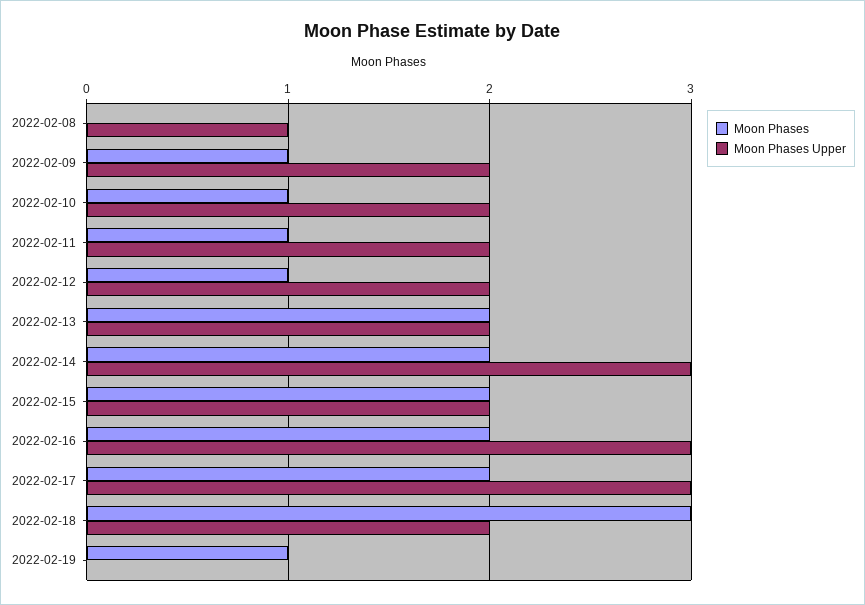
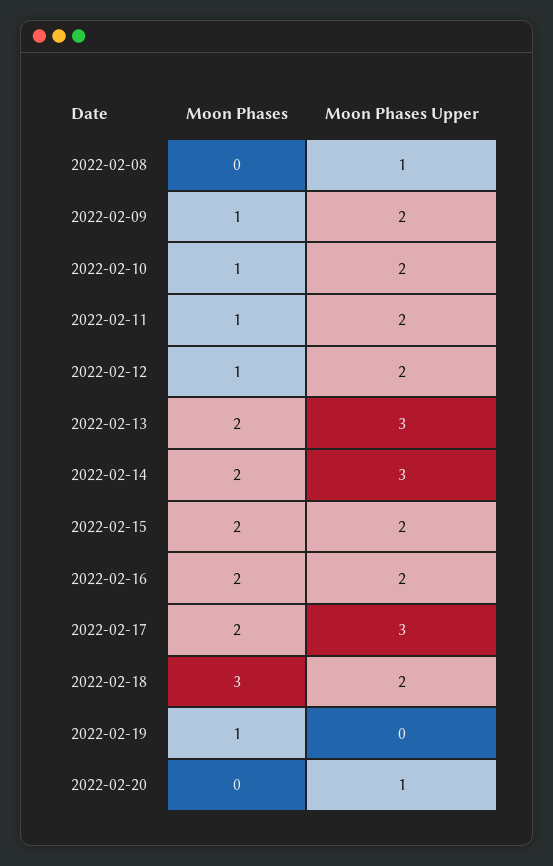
Moon Phases Upper, 2022-02-13: 2 -> 3
Moon Phases Upper, 2022-02-16: 3 -> 2
Moon Phases, 2022-02-20: none -> 0
Moon Phases Upper, 2022-02-20: none -> 1

